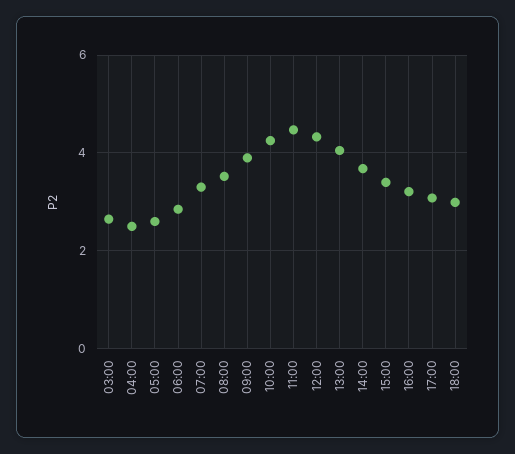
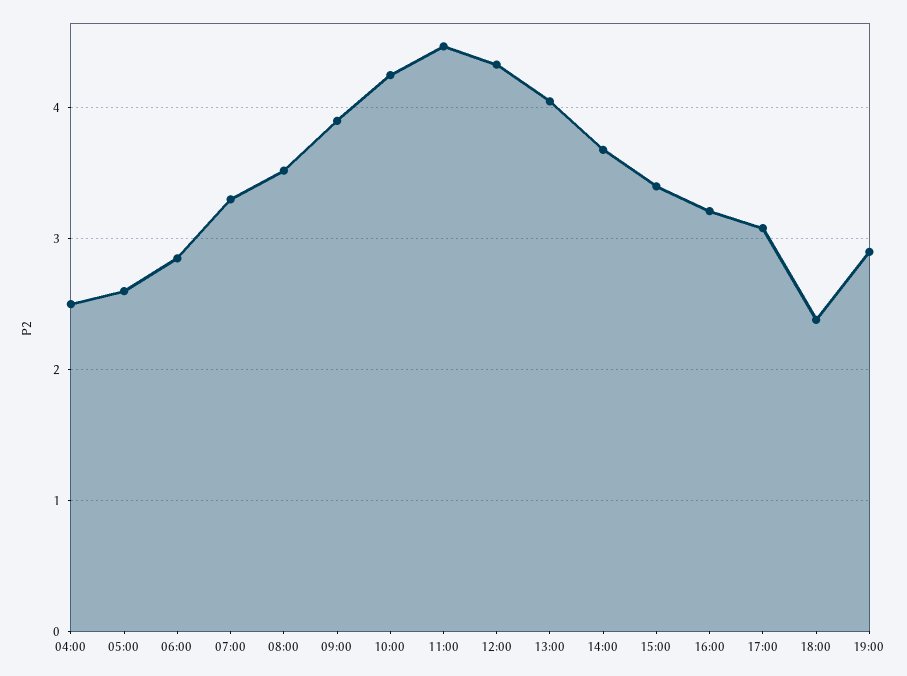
03:00: 2.6 -> none
18:00: 3 -> 2.4
19:00: none -> 2.9

